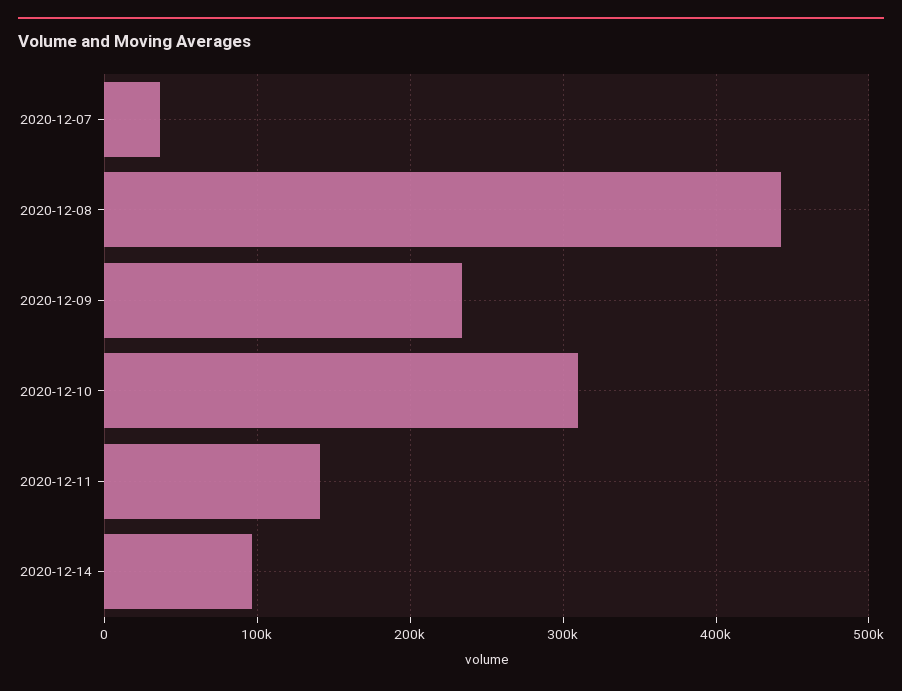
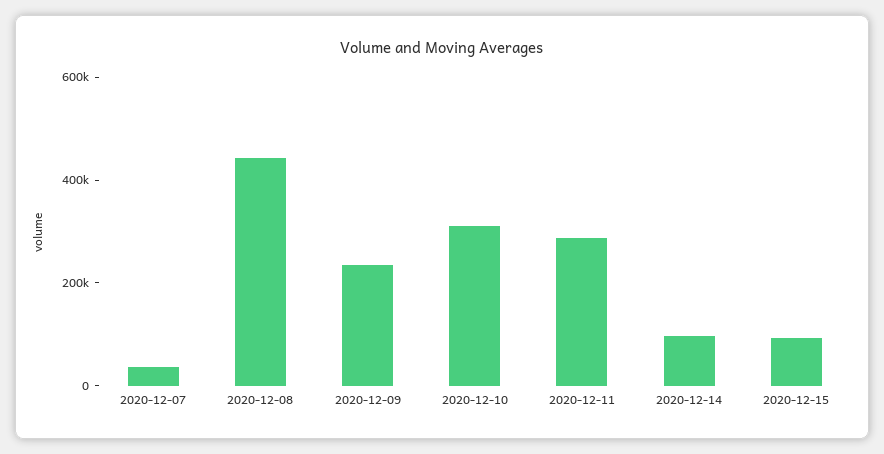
2020-12-11: 140000 -> 300000
2020-12-15: none -> 100000

